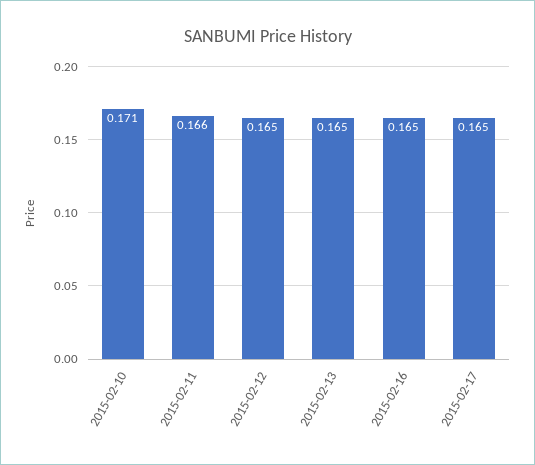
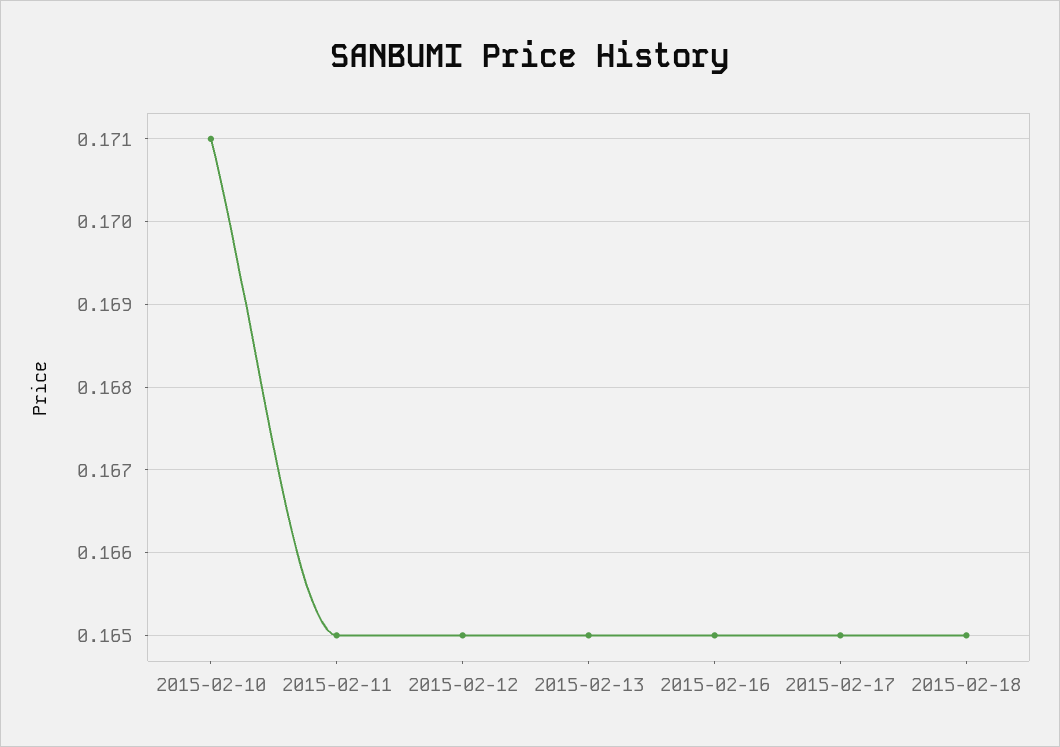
2015-02-11: 0.166 -> 0.165
2015-02-18: none -> 0.165

